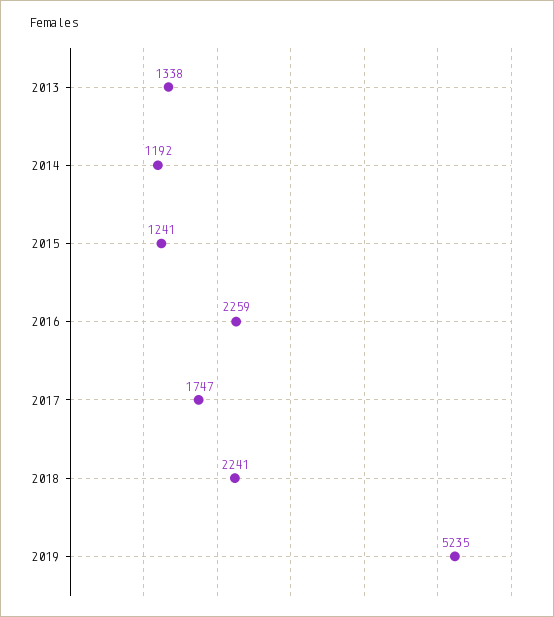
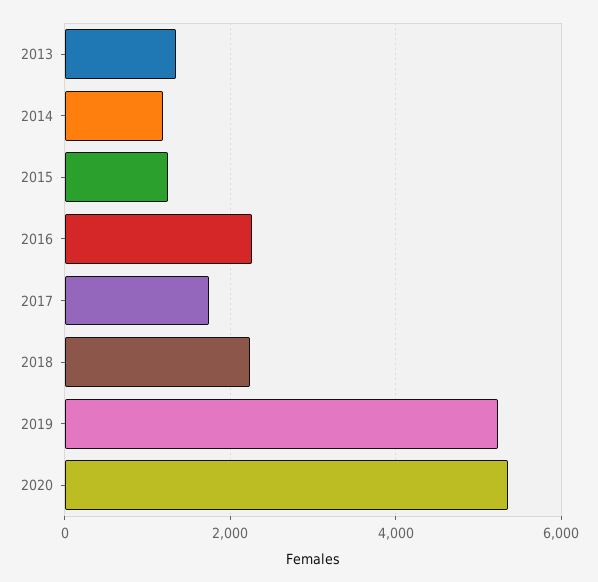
2020: none -> 5400

